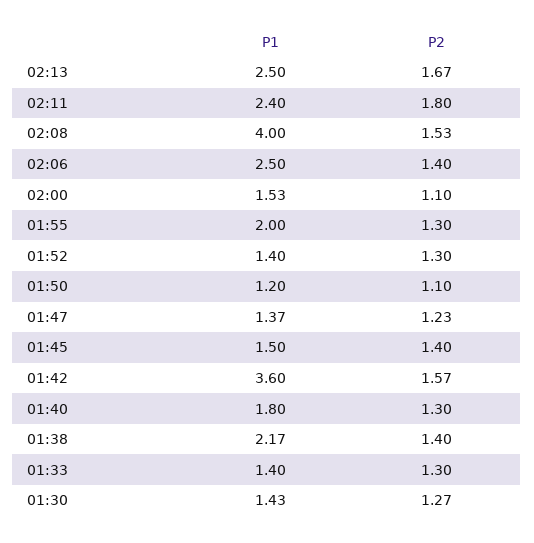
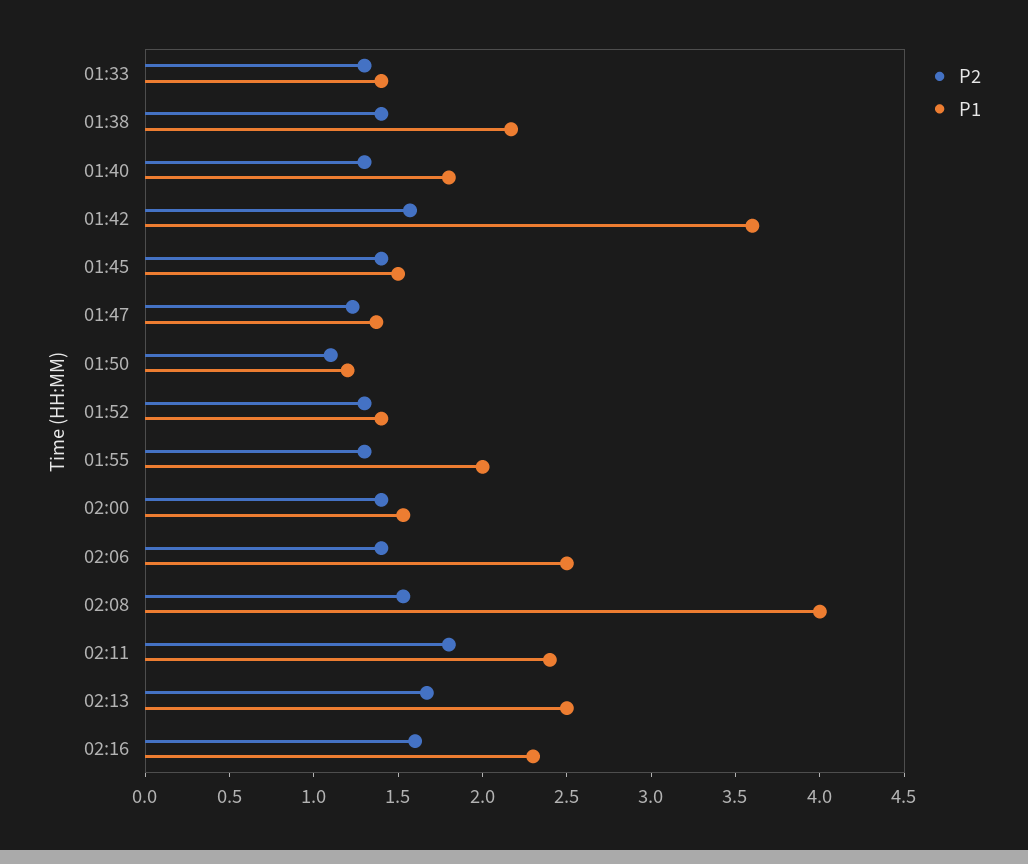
P2, 02:00: 1.1 -> 1.4
P1, 01:30: 1.43 -> none
P2, 01:30: 1.27 -> none
P2, 02:16: none -> 1.6
P1, 02:16: none -> 2.3

